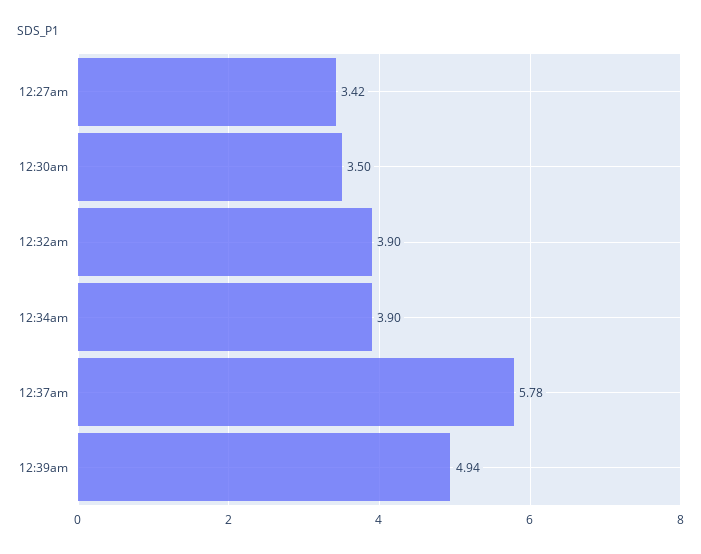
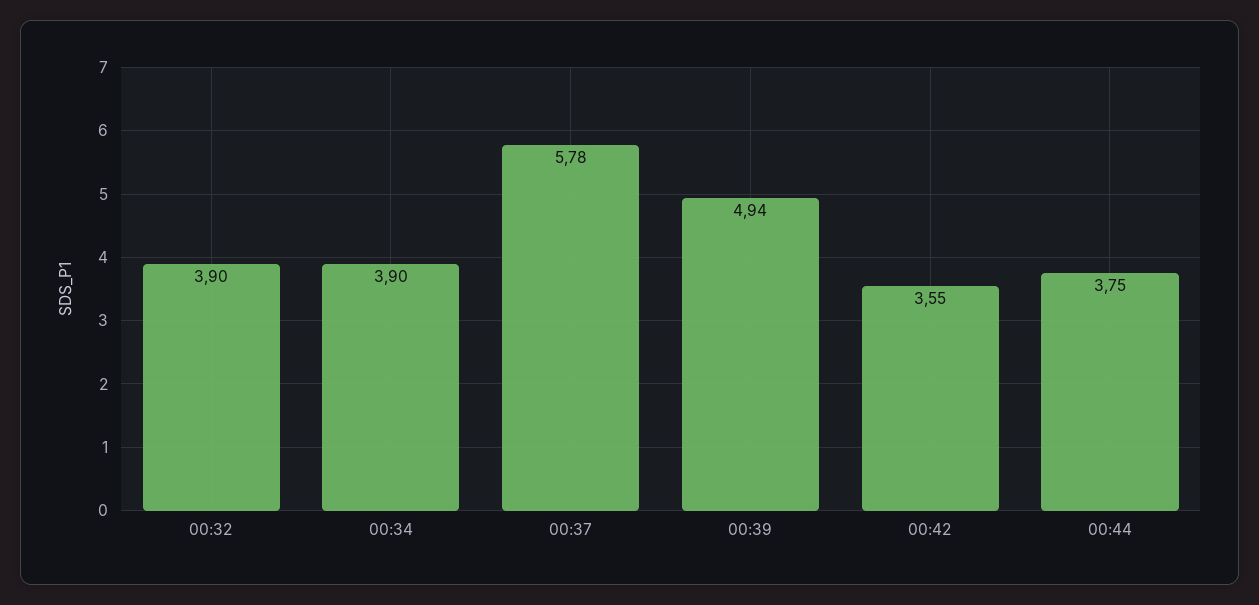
12:27am: 3.42 -> none
12:30am: 3.5 -> none
00:42: none -> 3.55
00:44: none -> 3.75

